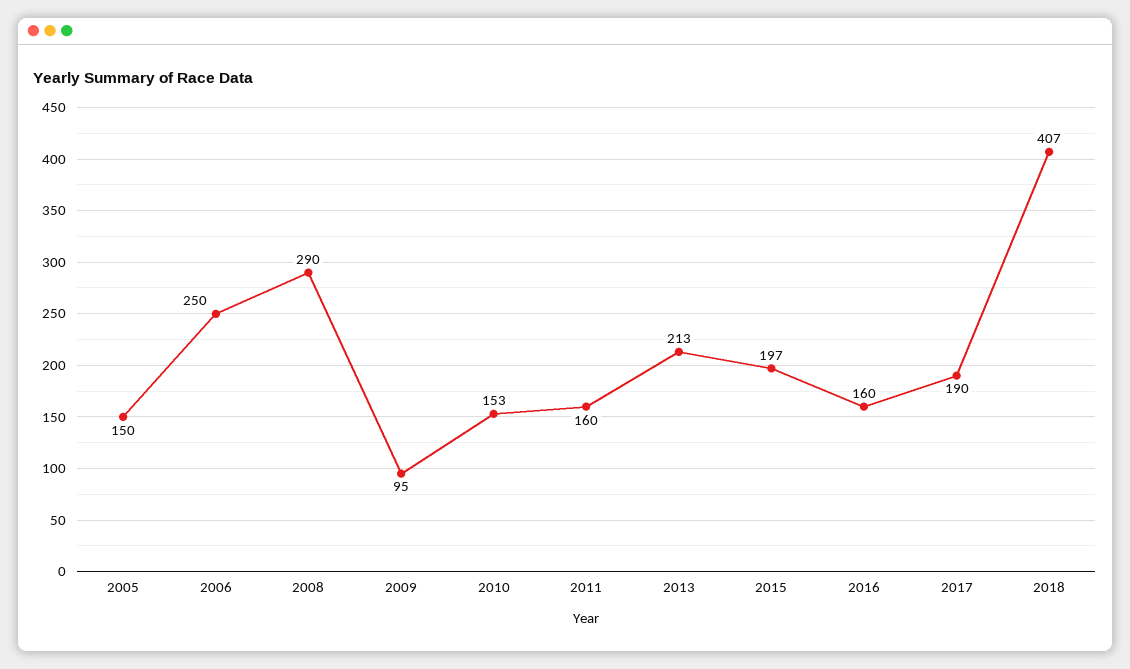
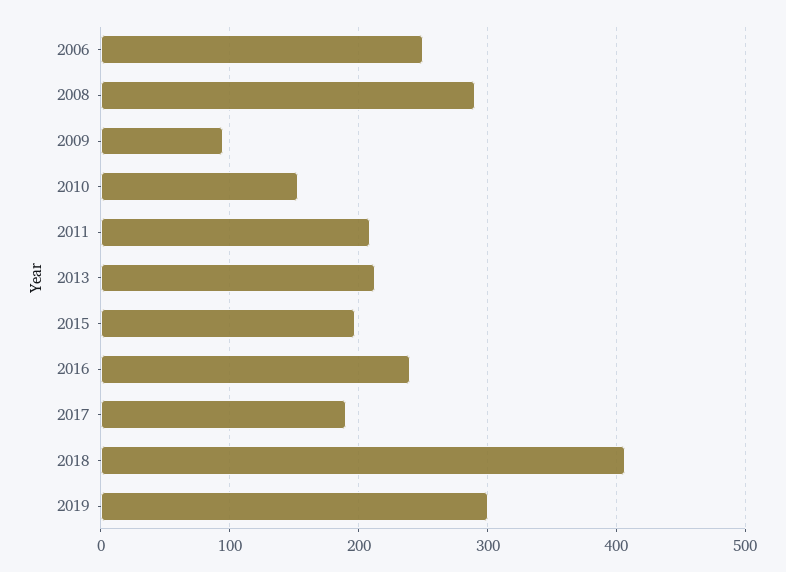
2005: 150 -> none
2011: 160 -> 210
2016: 160 -> 240
2019: none -> 300

